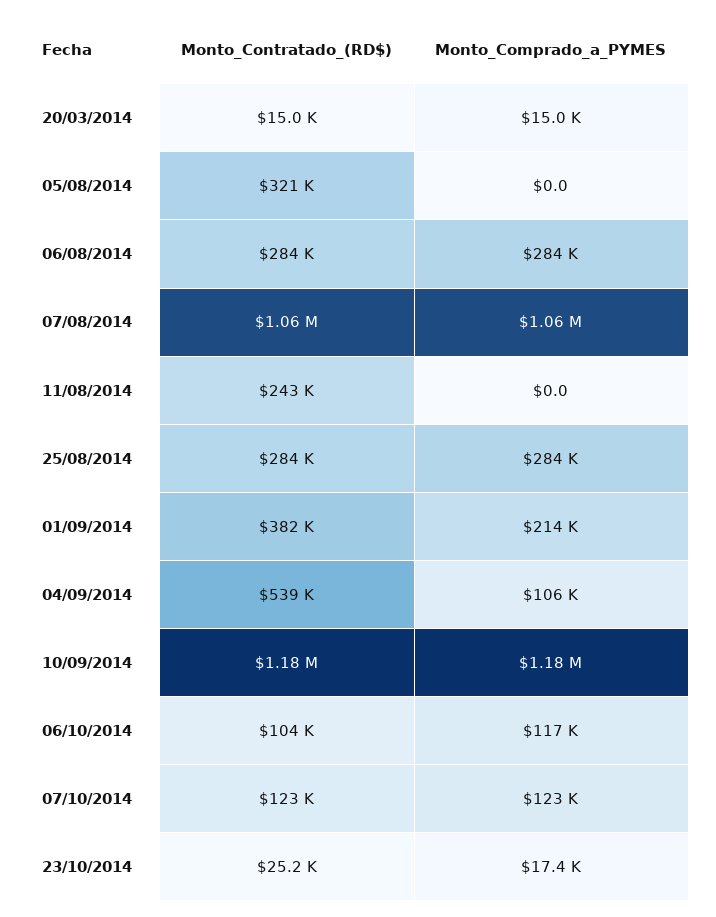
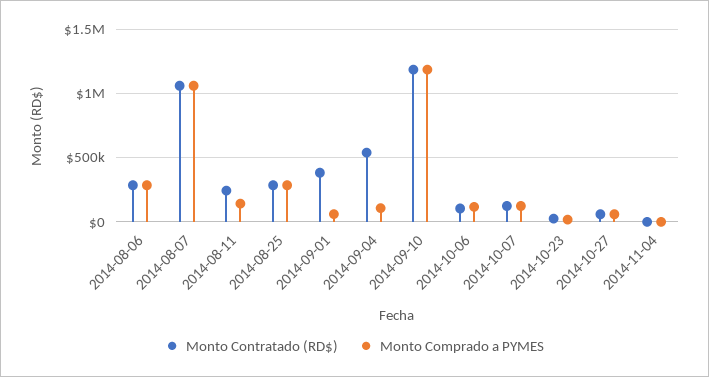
Monto_Contratado_(RD$), 20/03/2014: 15000 -> none
Monto_Comprado_a_PYMES, 20/03/2014: 15000 -> none
Monto_Contratado_(RD$), 05/08/2014: 321000 -> none
Monto_Comprado_a_PYMES, 05/08/2014: 0 -> none
Monto_Comprado_a_PYMES, 11/08/2014: 0 -> 150000
Monto_Comprado_a_PYMES, 01/09/2014: 214000 -> 50000
Monto_Contratado_(RD$), 2014-10-27: none -> 50000
Monto_Comprado_a_PYMES, 2014-10-27: none -> 50000
Monto_Contratado_(RD$), 2014-11-04: none -> 0
Monto_Comprado_a_PYMES, 2014-11-04: none -> 0

